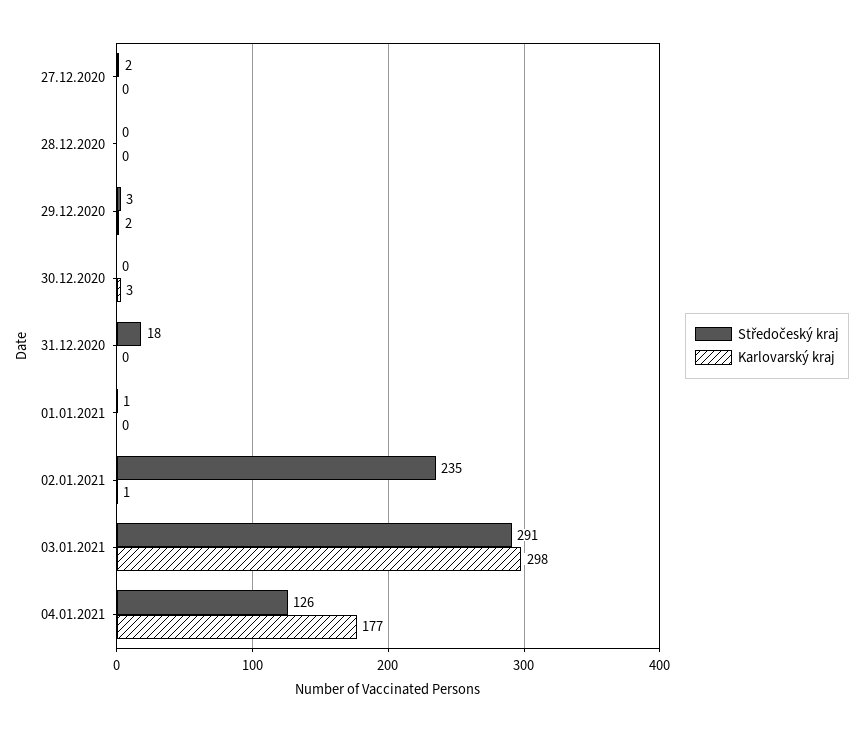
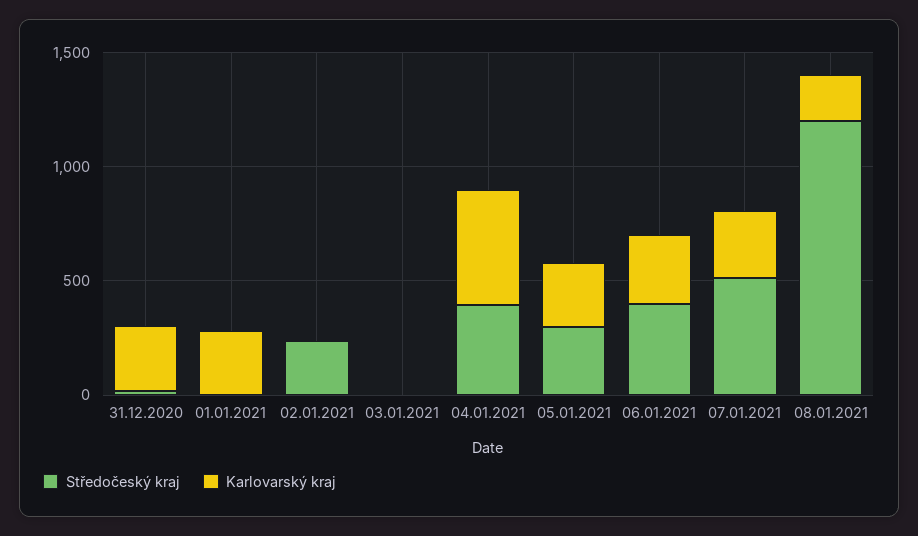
Středočeský kraj, 27.12.2020: 2 -> none
Karlovarský kraj, 27.12.2020: 0 -> none
Středočeský kraj, 28.12.2020: 0 -> none
Karlovarský kraj, 28.12.2020: 0 -> none
Středočeský kraj, 29.12.2020: 3 -> none
Karlovarský kraj, 29.12.2020: 2 -> none
Středočeský kraj, 30.12.2020: 0 -> none
Karlovarský kraj, 30.12.2020: 3 -> none
Karlovarský kraj, 31.12.2020: 0 -> 300
Karlovarský kraj, 01.01.2021: 0 -> 300
Středočeský kraj, 03.01.2021: 291 -> 0
Karlovarský kraj, 03.01.2021: 298 -> 0
Středočeský kraj, 04.01.2021: 126 -> 400
Karlovarský kraj, 04.01.2021: 177 -> 500
Středočeský kraj, 05.01.2021: none -> 300
Karlovarský kraj, 05.01.2021: none -> 300
Středočeský kraj, 06.01.2021: none -> 400
Karlovarský kraj, 06.01.2021: none -> 300
Středočeský kraj, 07.01.2021: none -> 500
Karlovarský kraj, 07.01.2021: none -> 300
Středočeský kraj, 08.01.2021: none -> 1200
Karlovarský kraj, 08.01.2021: none -> 200

